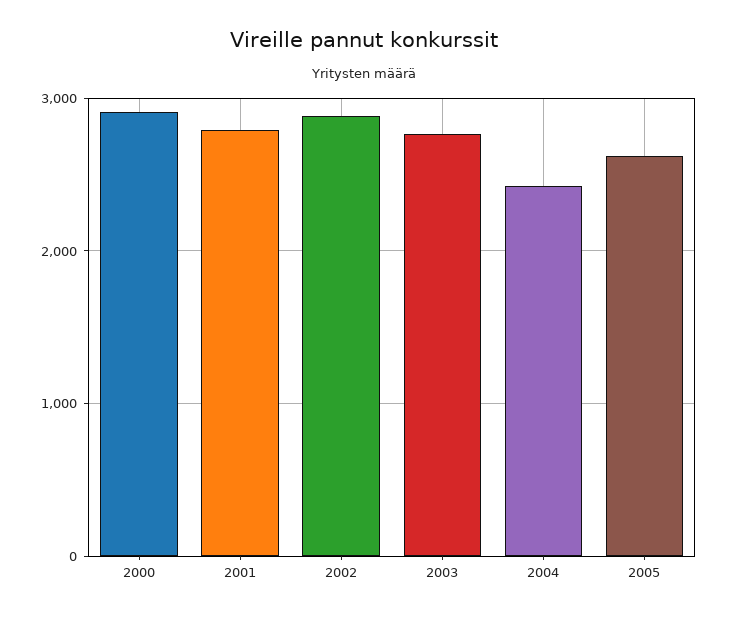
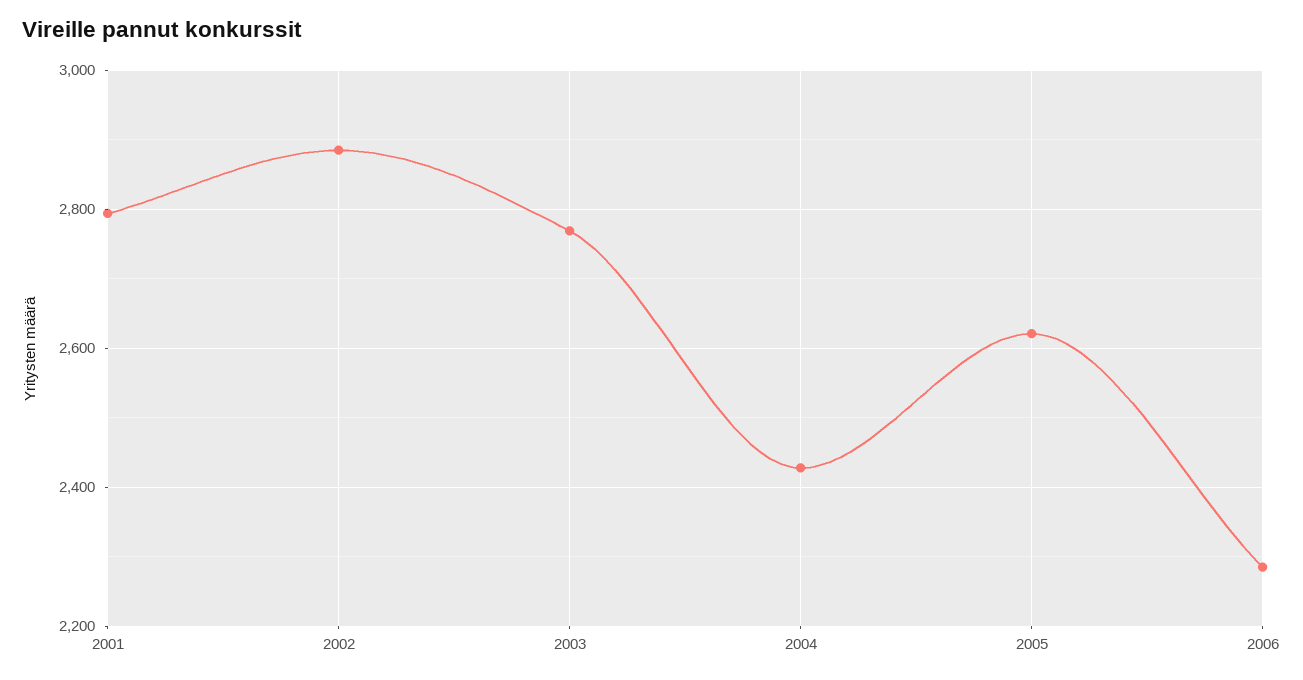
2000: 2900 -> none
2006: none -> 2280

